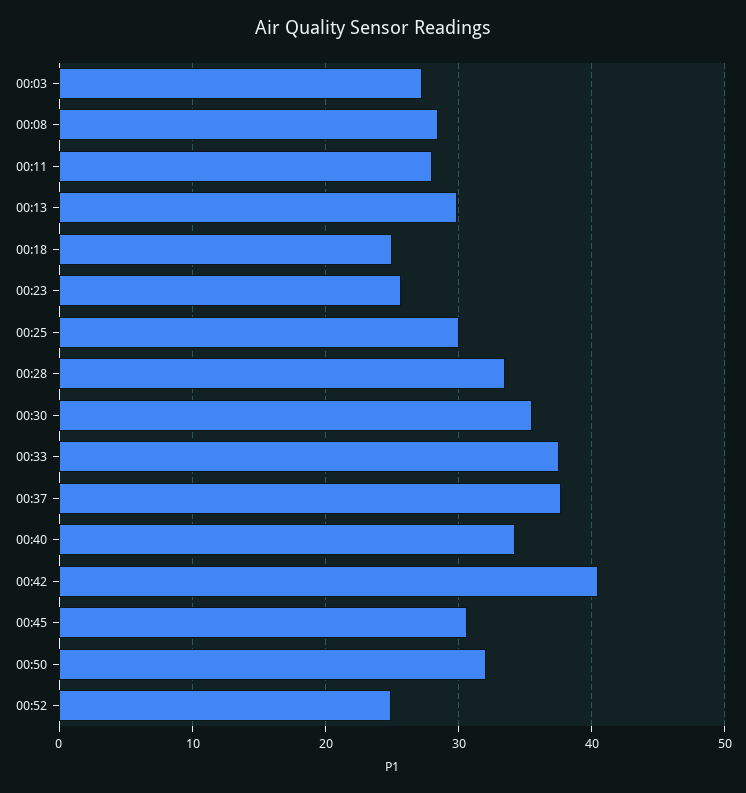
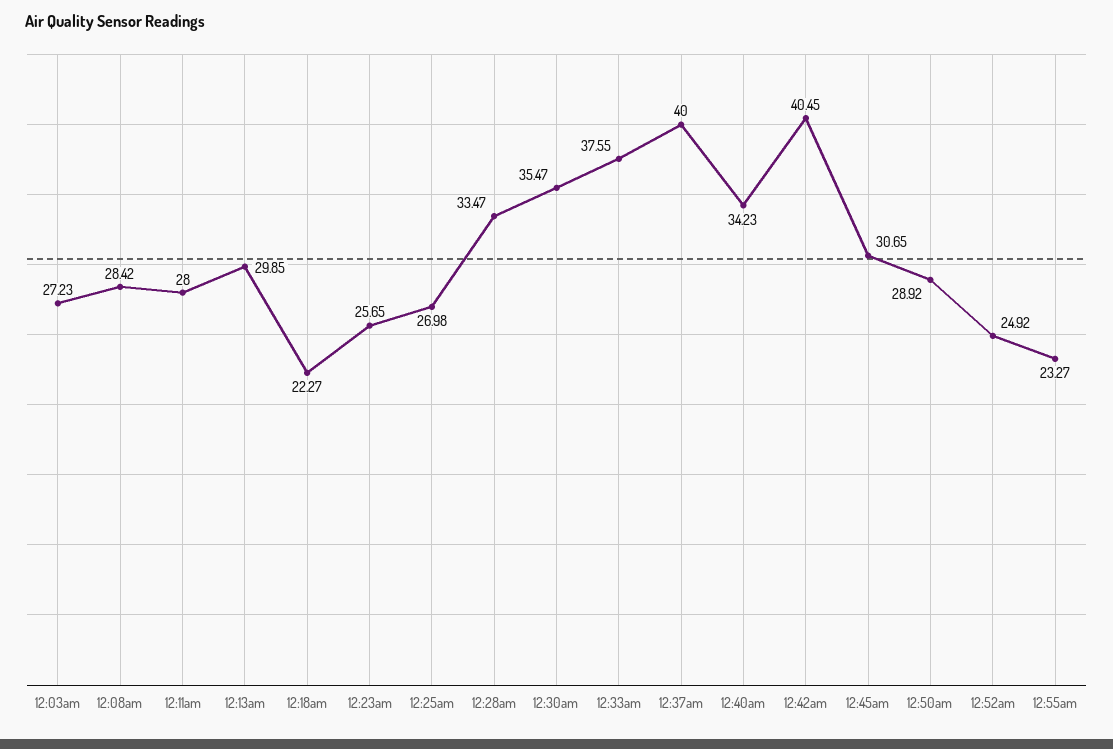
00:18: 25 -> 22.27
00:25: 30 -> 26.98
00:37: 38 -> 40
00:50: 32 -> 28.92
12:55am: none -> 23.27

